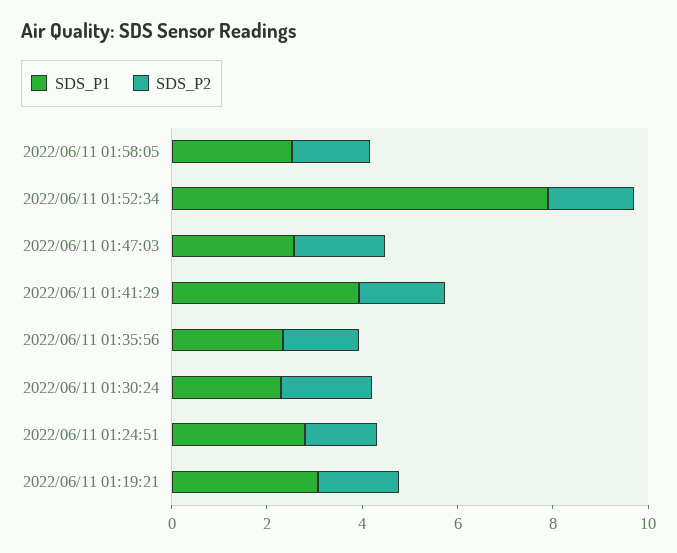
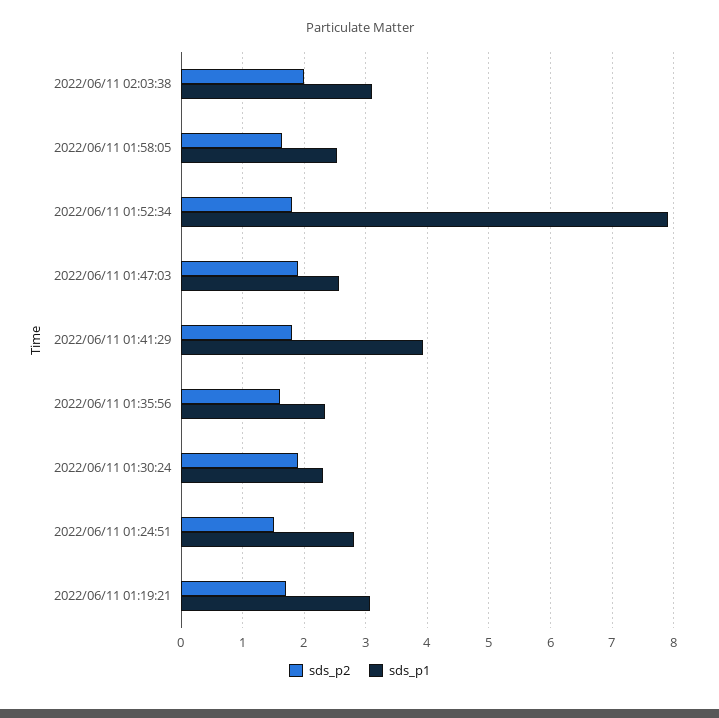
SDS_P2, 2022/06/11 02:03:38: none -> 2
SDS_P1, 2022/06/11 02:03:38: none -> 3.1

